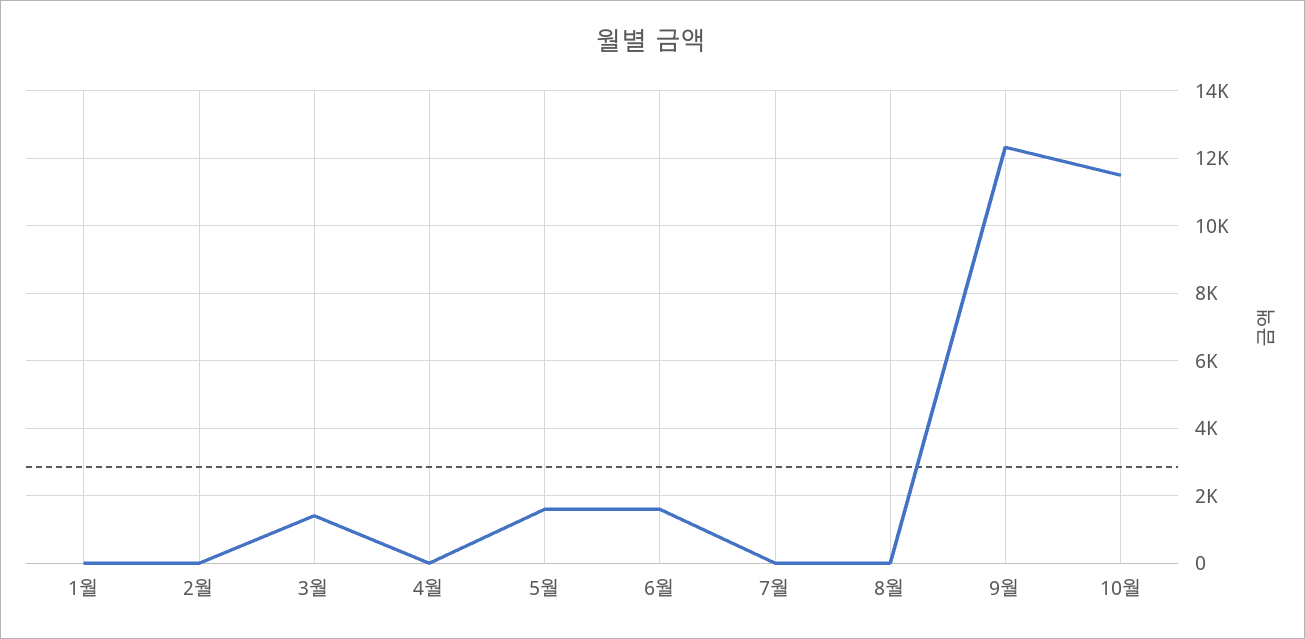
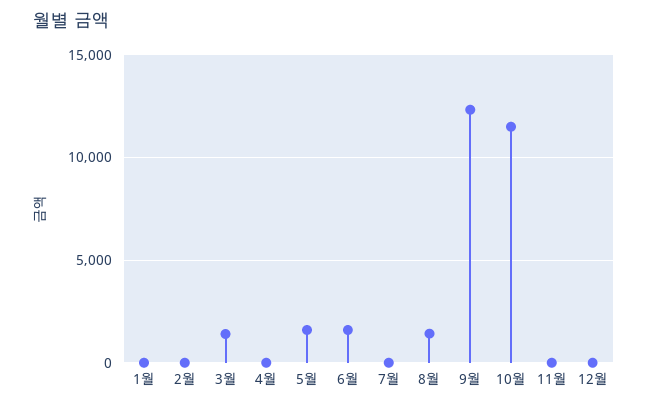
8월: 0 -> 1500
11월: none -> 0
12월: none -> 0

